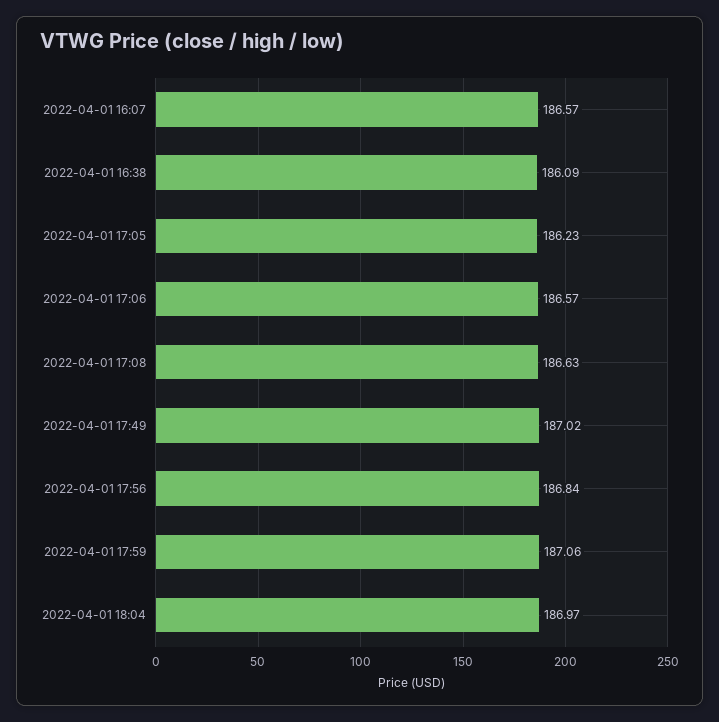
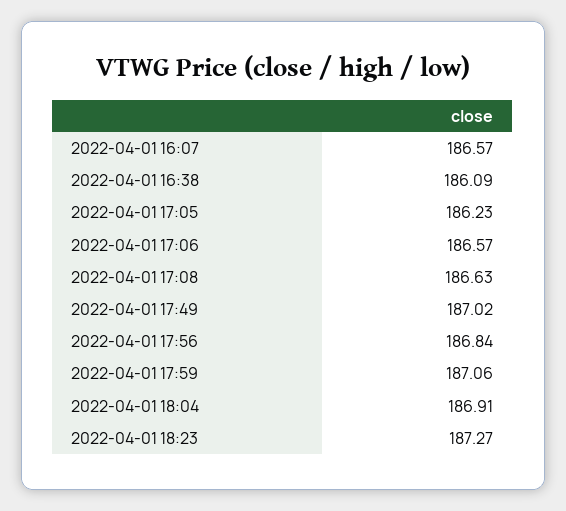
2022-04-01 18:04: 186.97 -> 186.91
2022-04-01 18:23: none -> 187.27

